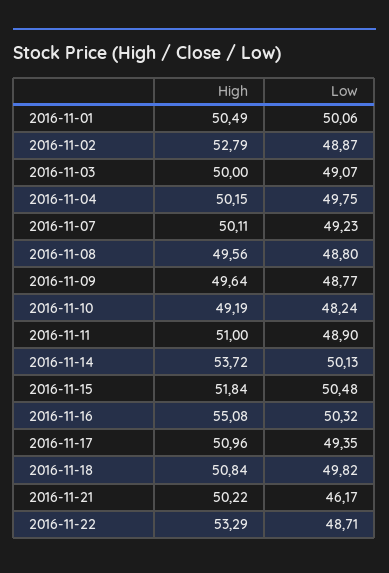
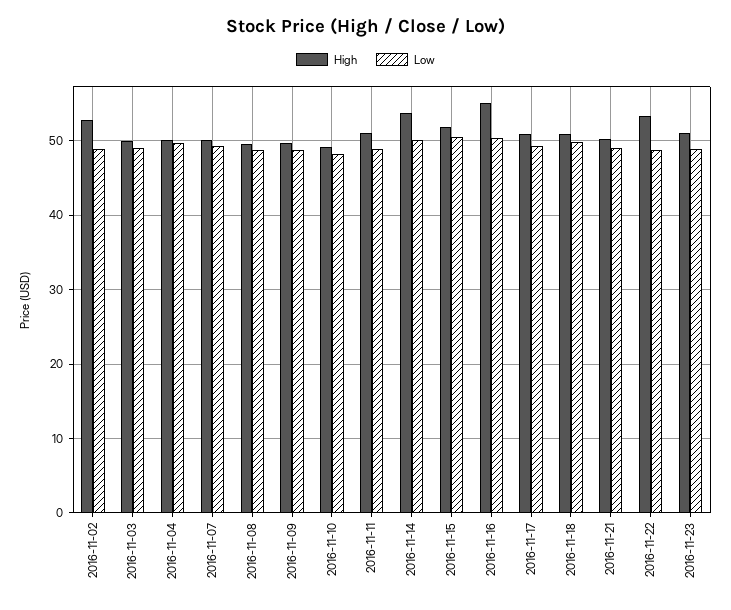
High, 2016-11-01: 50.49 -> none
Low, 2016-11-01: 50.06 -> none
Low, 2016-11-21: 46.17 -> 49
High, 2016-11-23: none -> 51
Low, 2016-11-23: none -> 49

